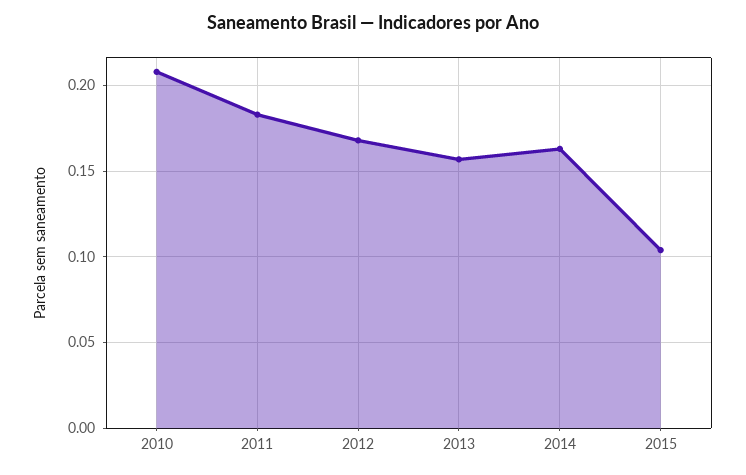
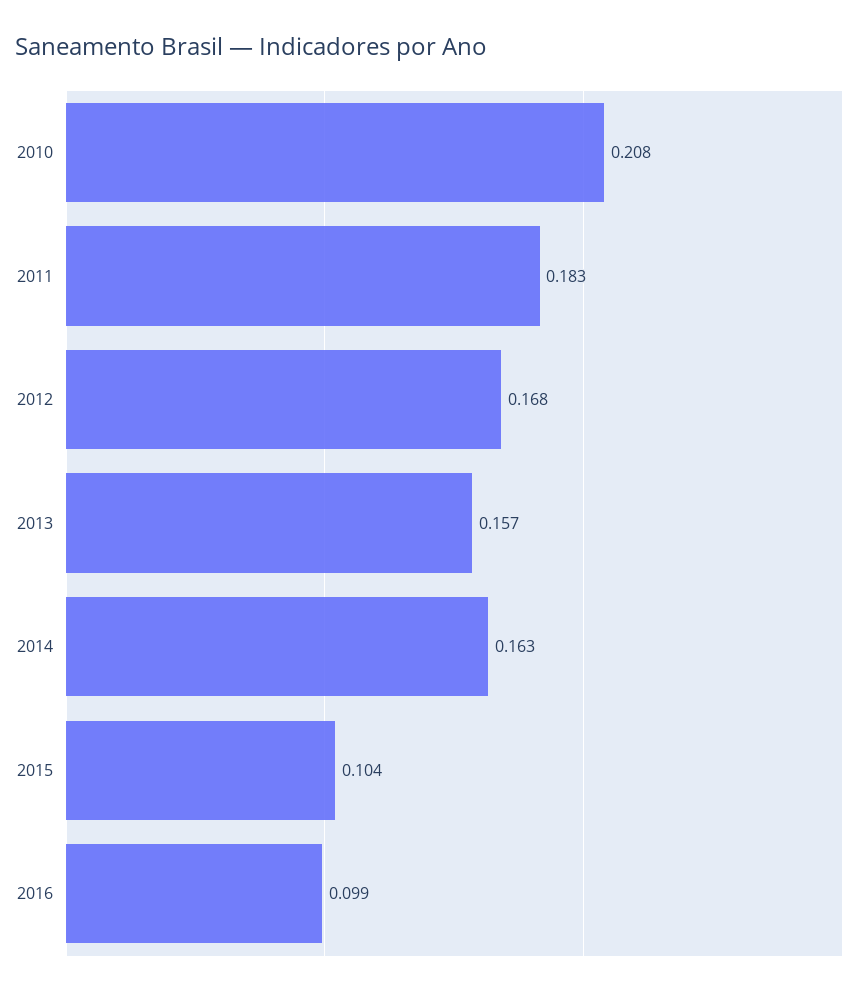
2016: none -> 0.099

